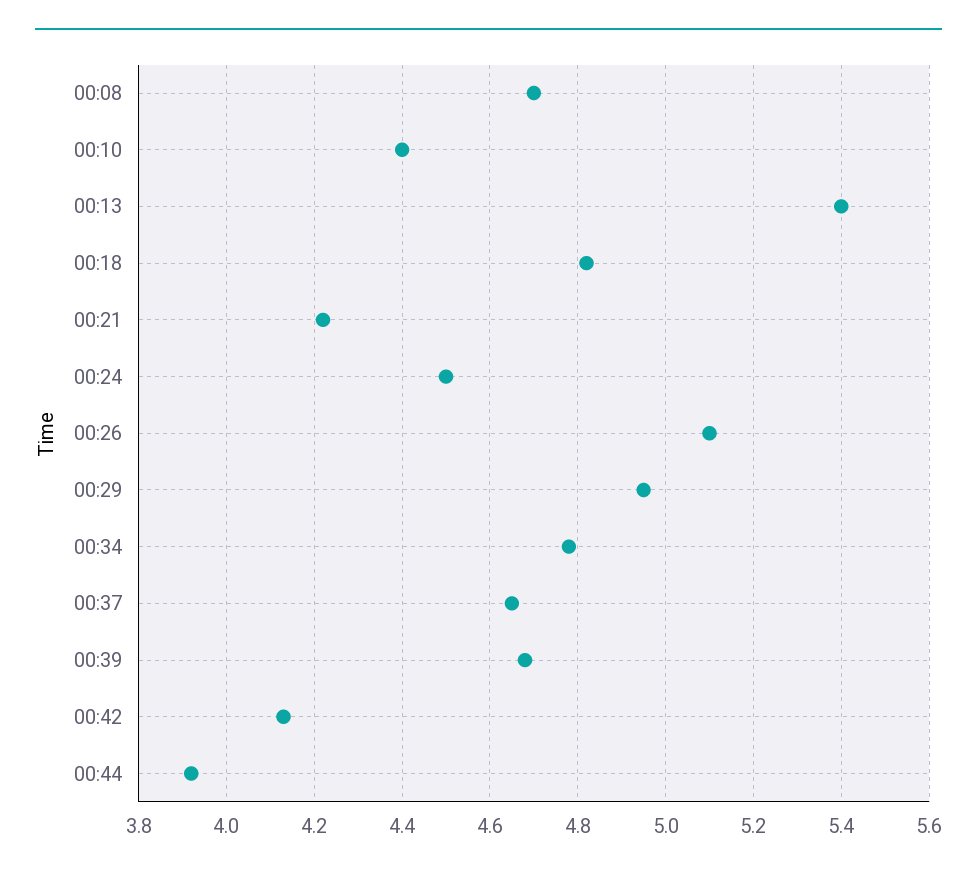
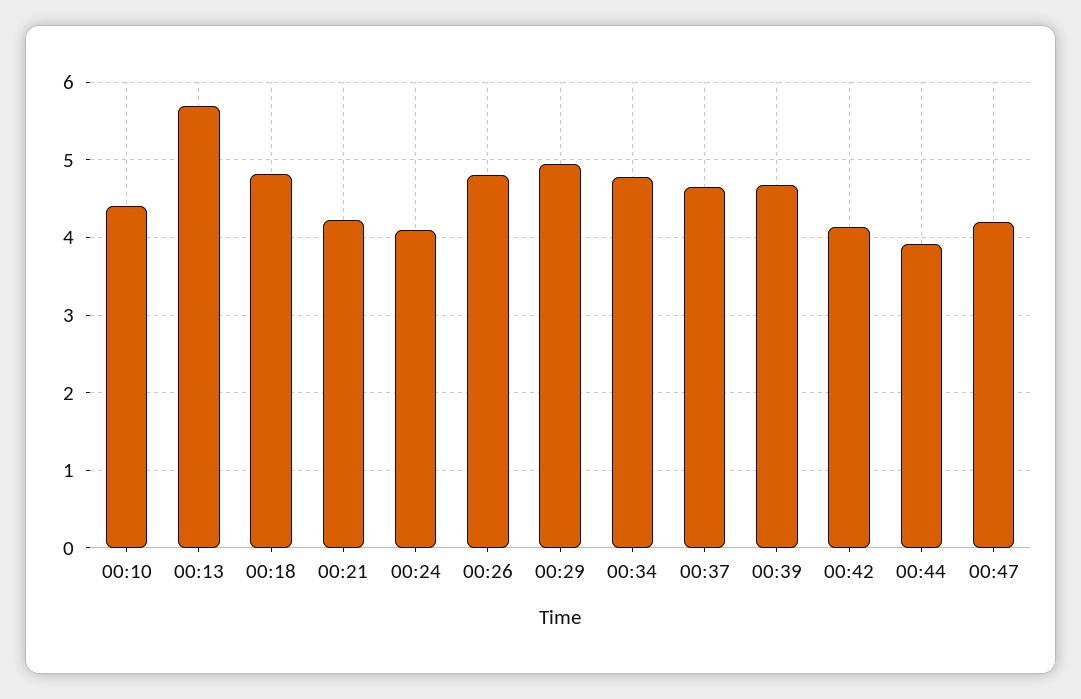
00:08: 4.7 -> none
00:13: 5.4 -> 5.7
00:24: 4.5 -> 4.1
00:26: 5.1 -> 4.8
00:47: none -> 4.2

